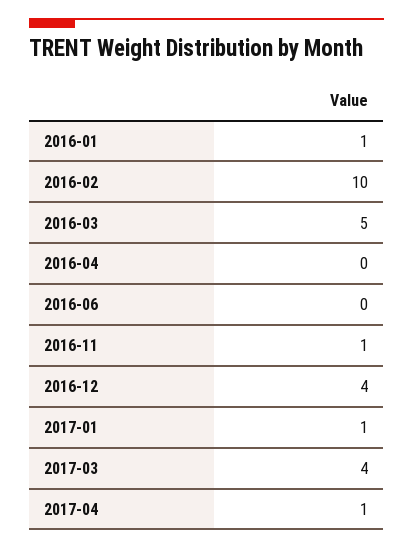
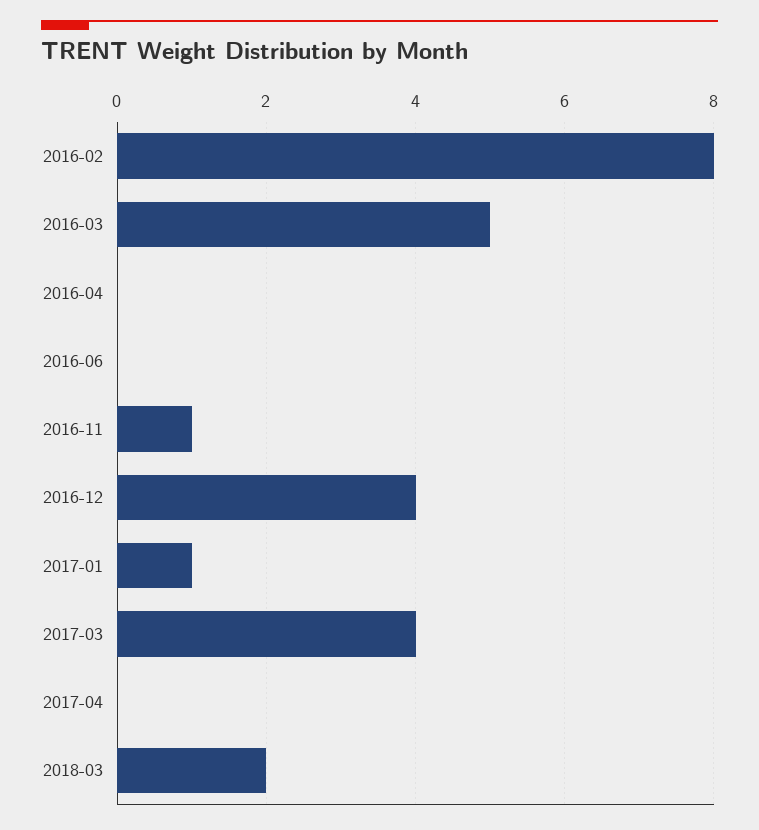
2016-01: 1 -> none
2016-02: 10 -> 8
2017-04: 1 -> 0
2018-03: none -> 2

